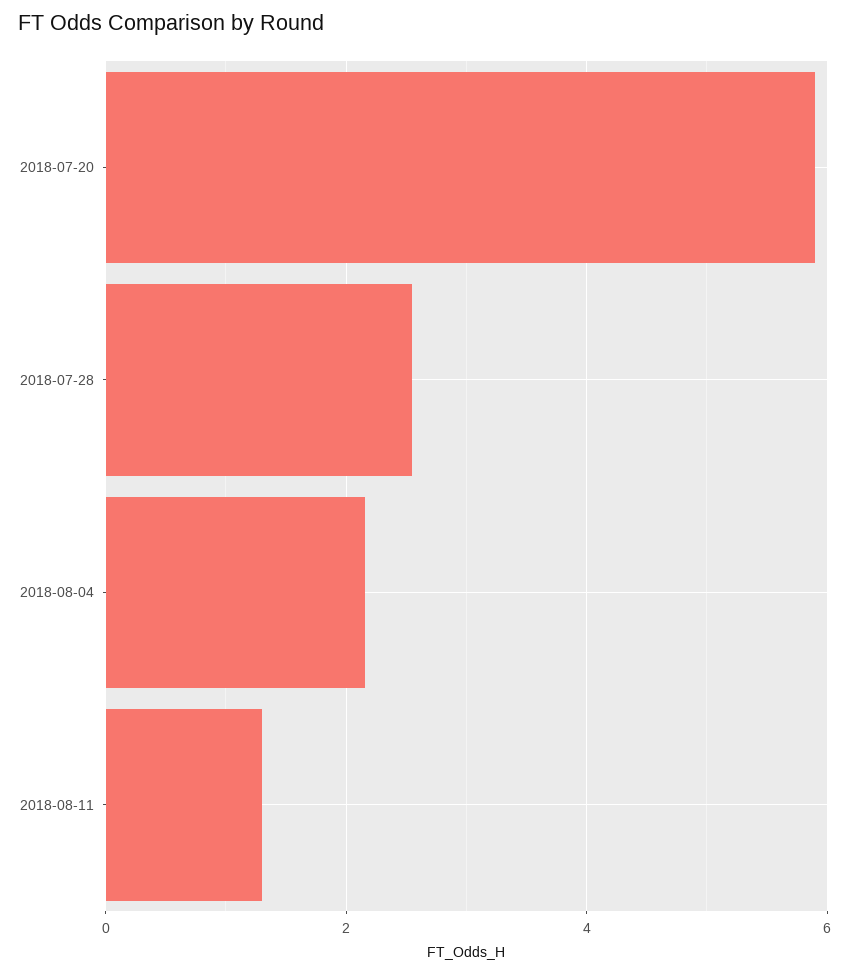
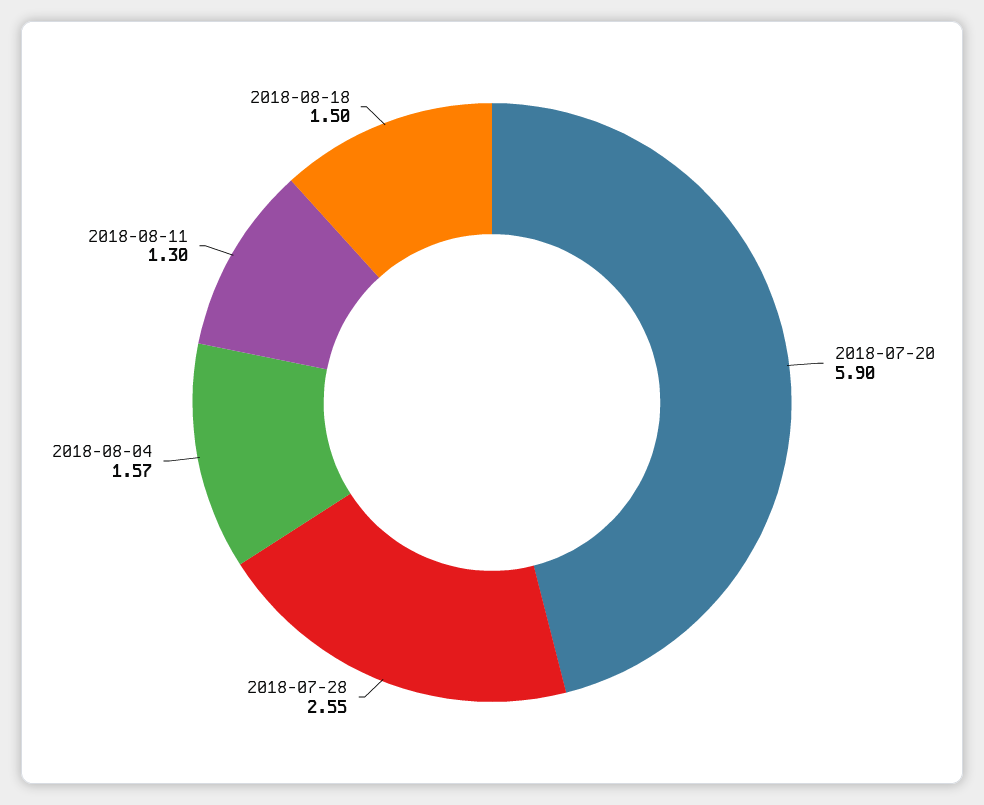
2018-08-04: 2.2 -> 1.57
2018-08-18: none -> 1.5

